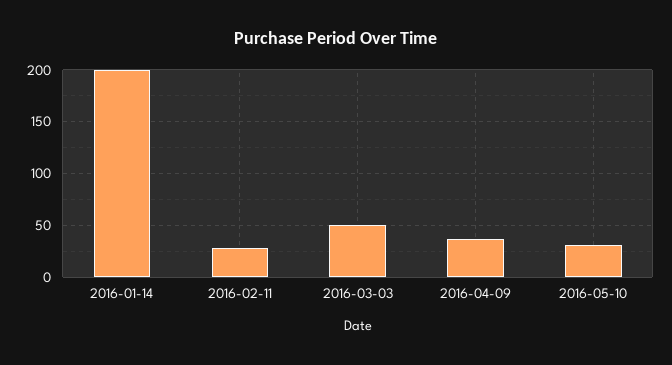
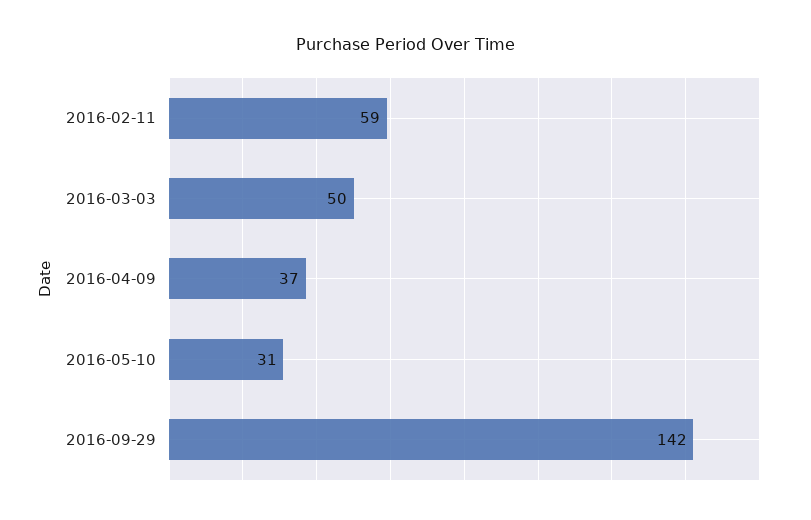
2016-01-14: 200 -> none
2016-02-11: 30 -> 59
2016-09-29: none -> 142

